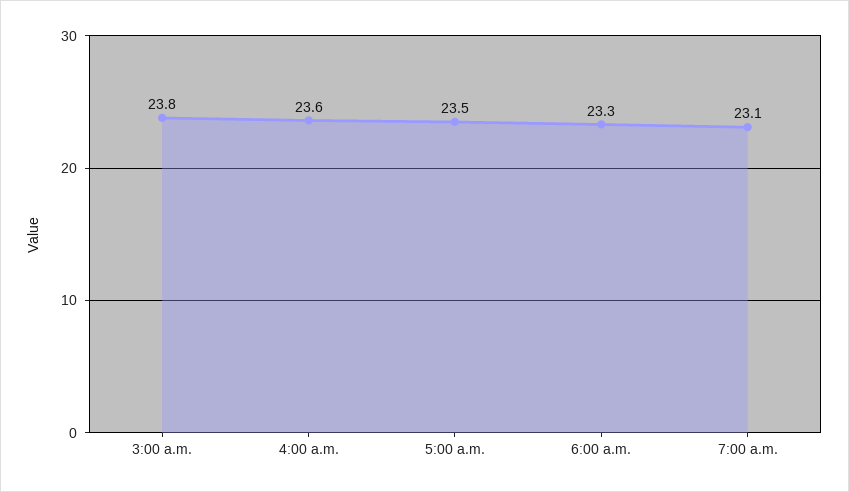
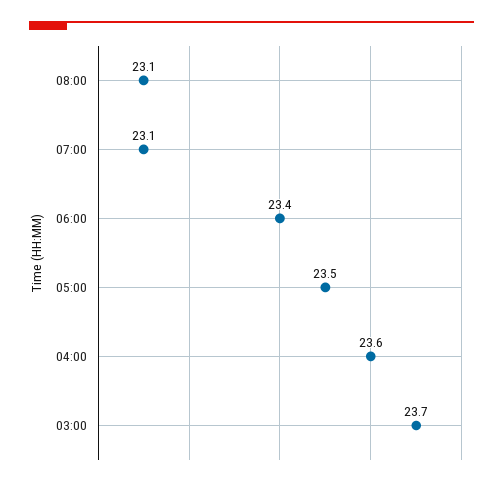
3:00 a.m.: 23.8 -> 23.7
6:00 a.m.: 23.3 -> 23.4
08:00: none -> 23.1

